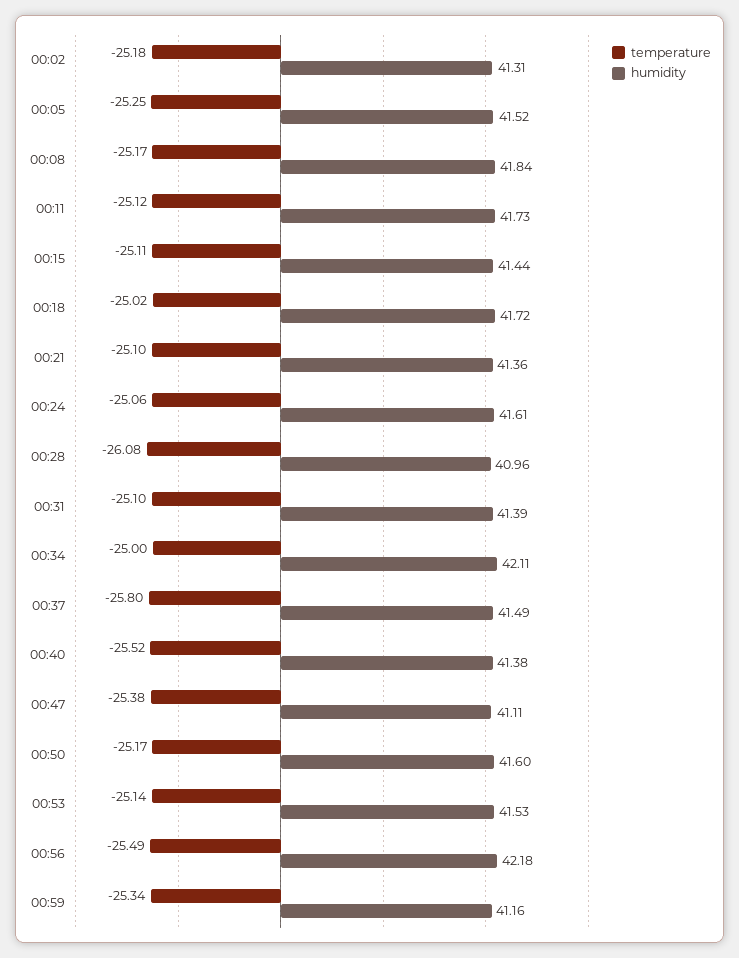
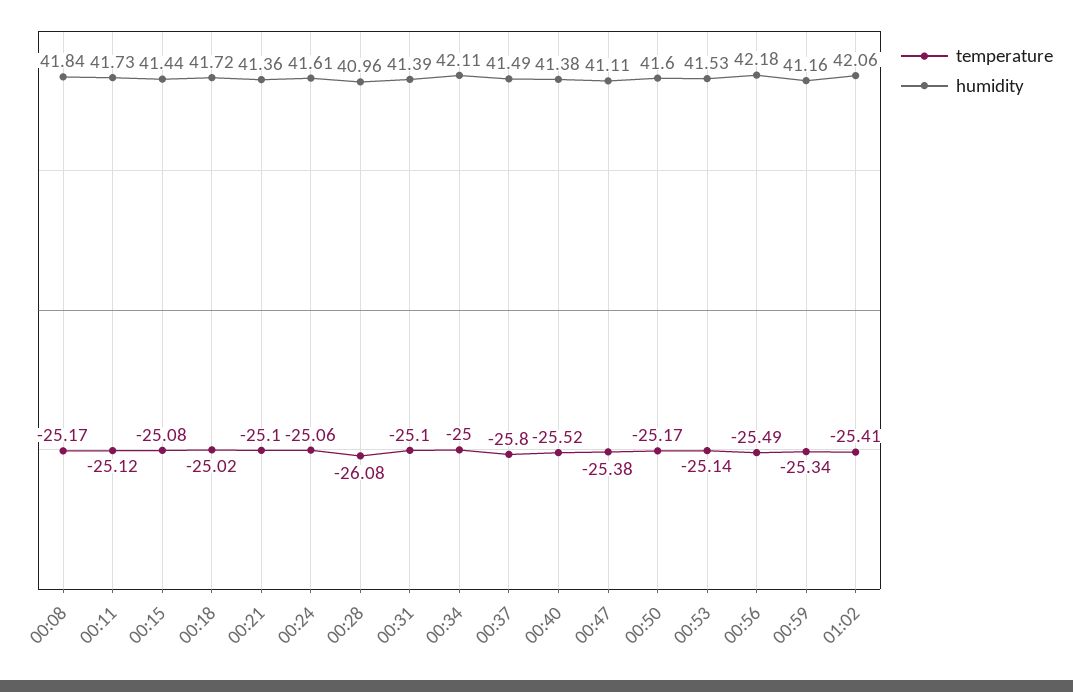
temperature, 00:02: -25.18 -> none
humidity, 00:02: 41.31 -> none
temperature, 00:05: -25.25 -> none
humidity, 00:05: 41.52 -> none
temperature, 00:15: -25.11 -> -25.08
temperature, 01:02: none -> -25.41
humidity, 01:02: none -> 42.06

